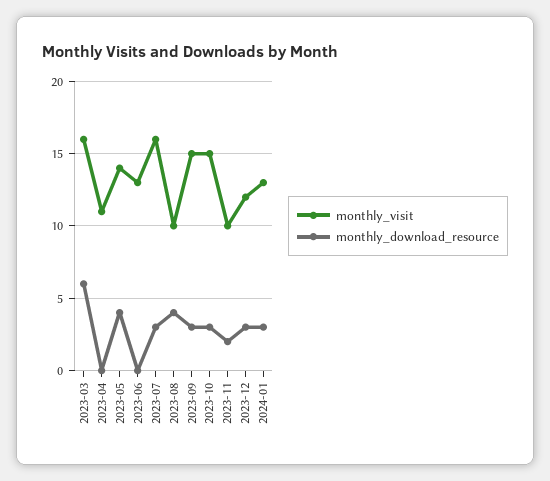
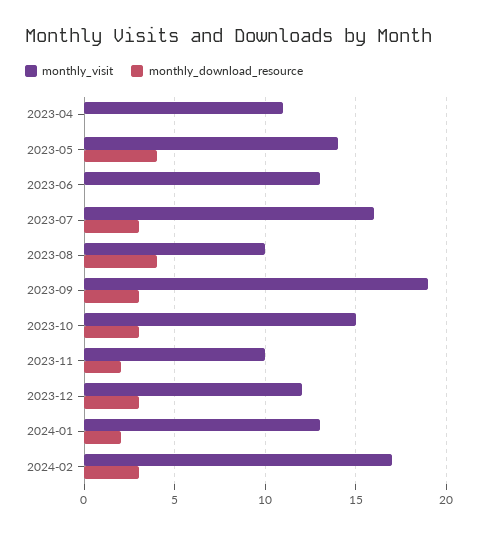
monthly_visit, 2023-03: 16 -> none
monthly_download_resource, 2023-03: 6 -> none
monthly_visit, 2023-09: 15 -> 19
monthly_download_resource, 2024-01: 3 -> 2
monthly_visit, 2024-02: none -> 17
monthly_download_resource, 2024-02: none -> 3

